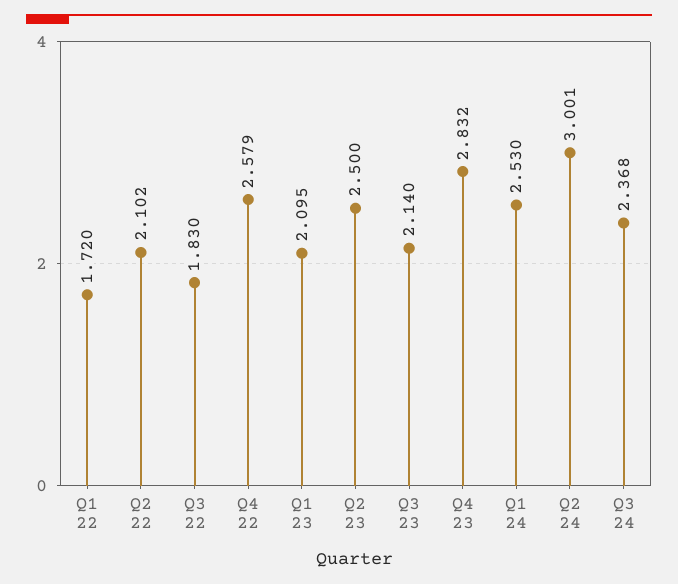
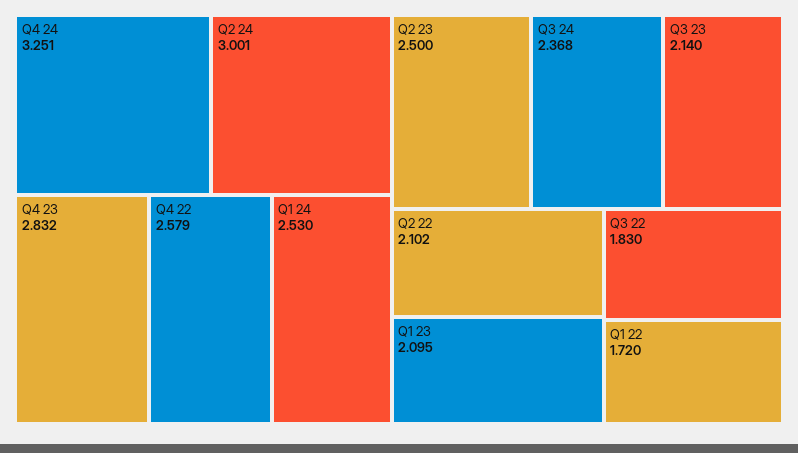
Q4 24: none -> 3.251

